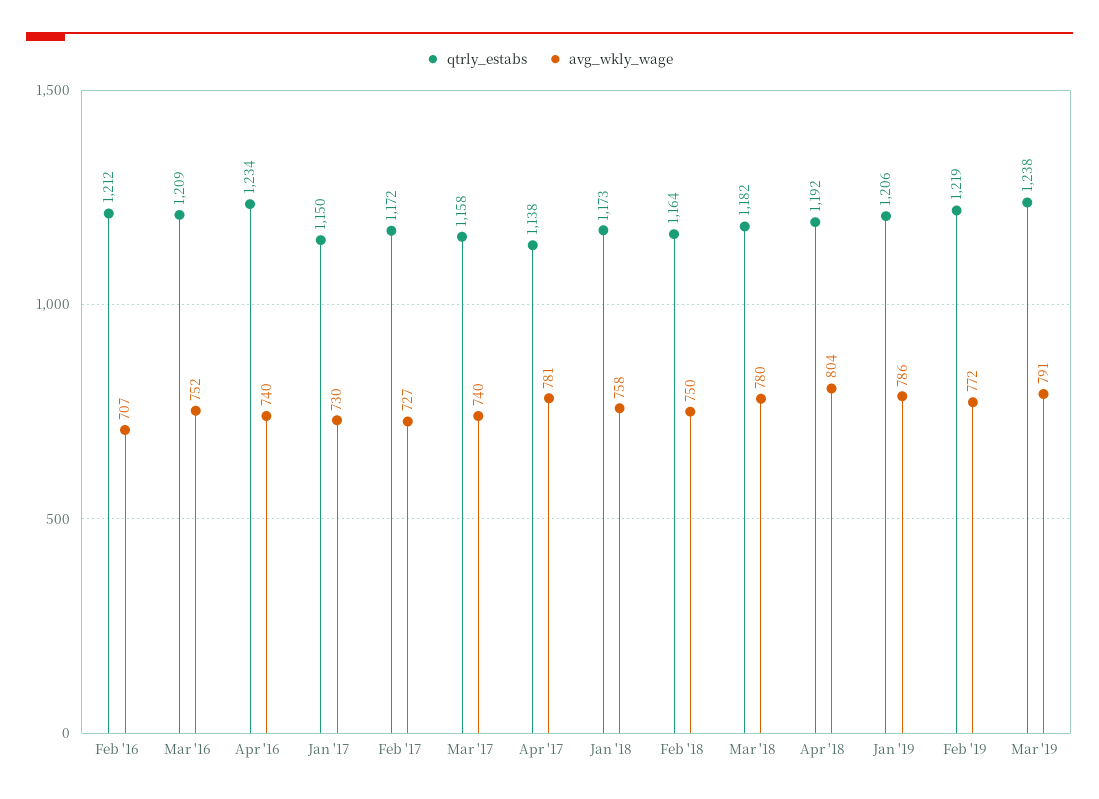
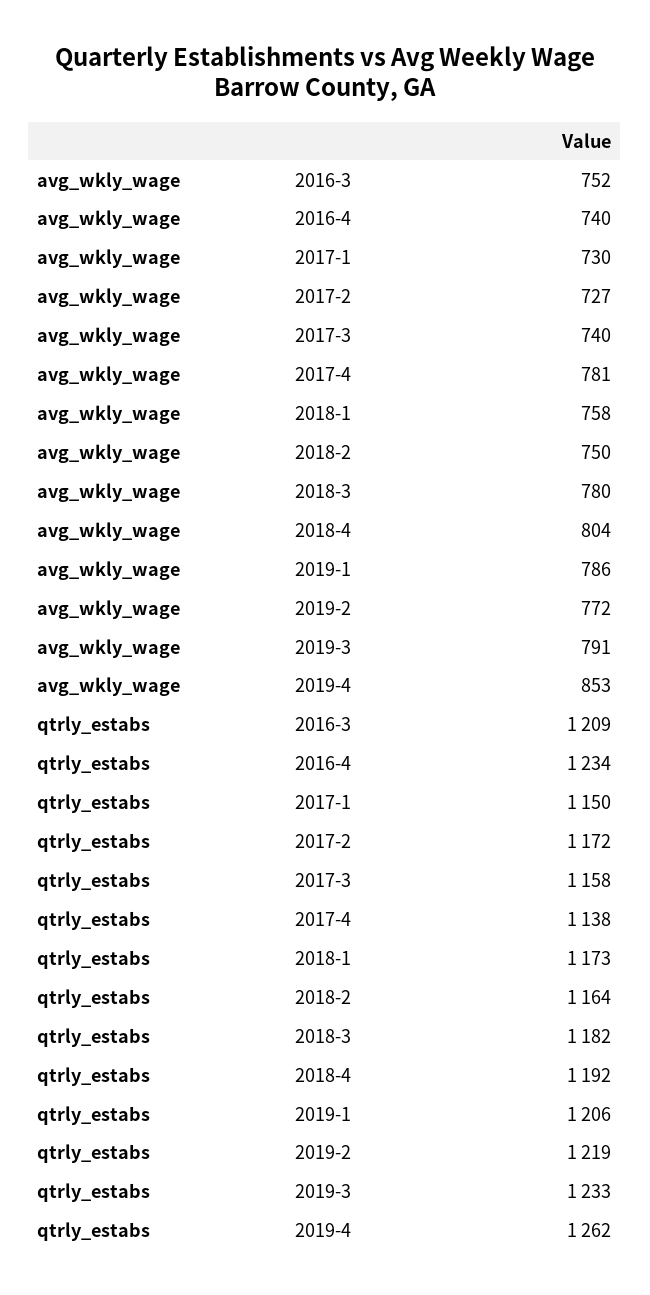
qtrly_estabs, Feb '16: 1212 -> none
avg_wkly_wage, Feb '16: 707 -> none
qtrly_estabs, Mar '19: 1238 -> 1233
avg_wkly_wage, 2019-4: none -> 853
qtrly_estabs, 2019-4: none -> 1262

